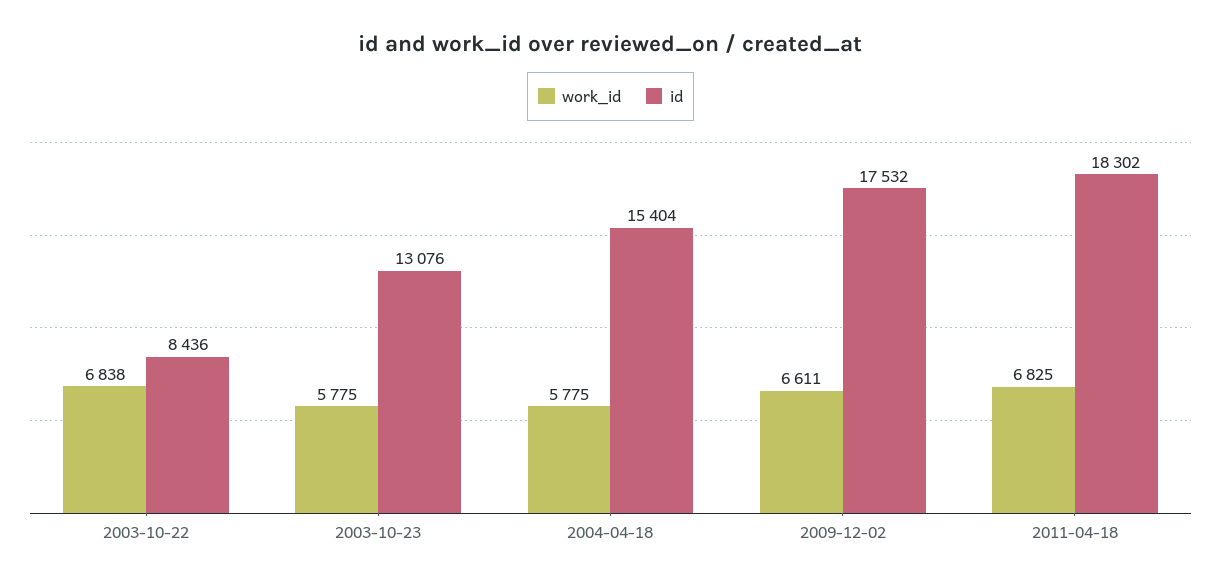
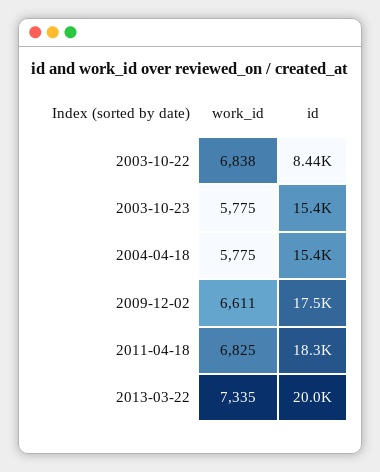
id, 2003-10-23: 13076 -> 15400
work_id, 2013-03-22: none -> 7335
id, 2013-03-22: none -> 20000

